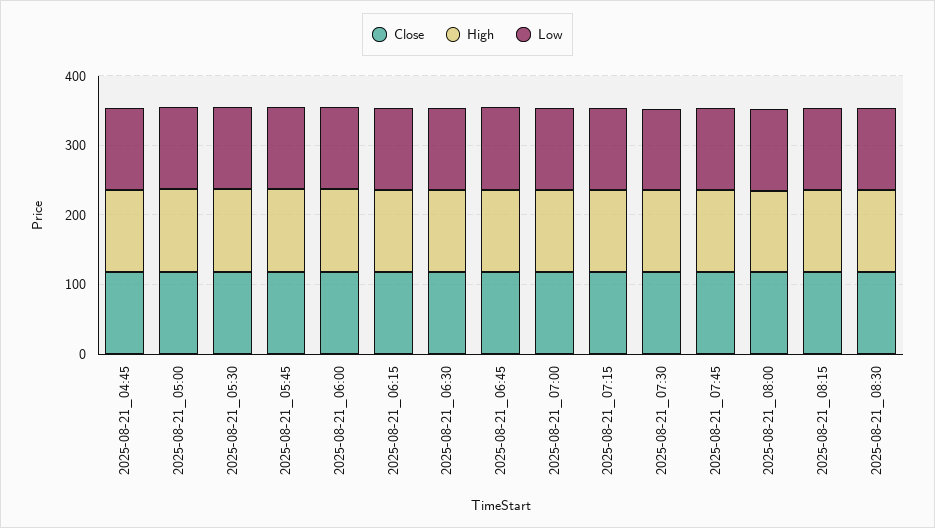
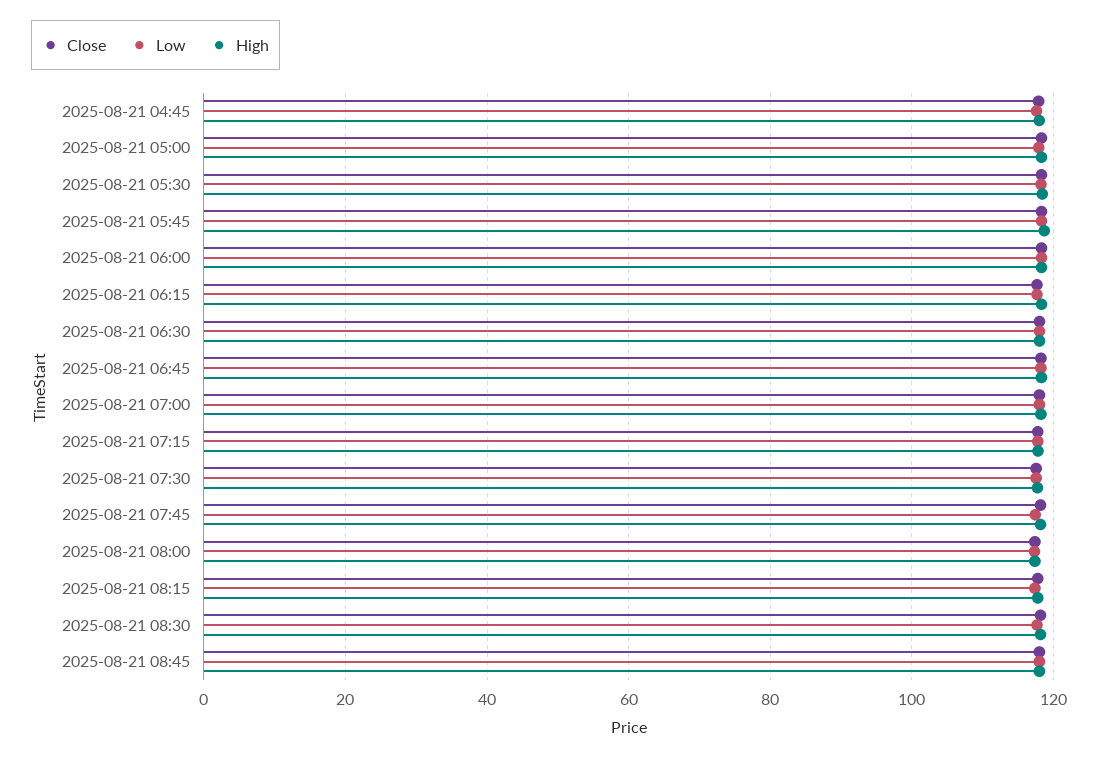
Close, 2025-08-21 08:45: none -> 118
Low, 2025-08-21 08:45: none -> 118
High, 2025-08-21 08:45: none -> 118

